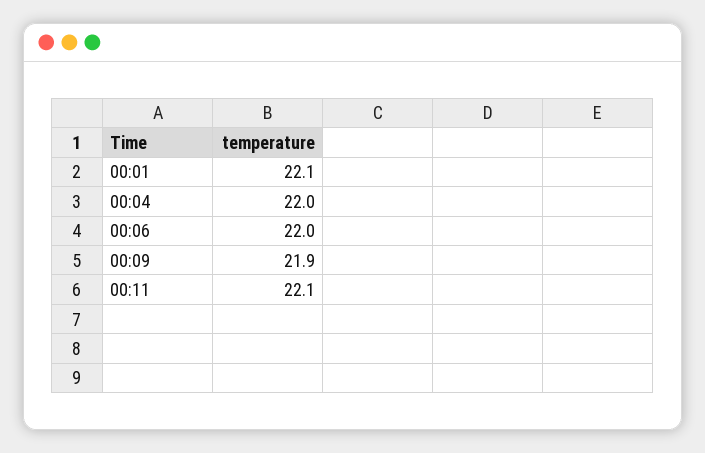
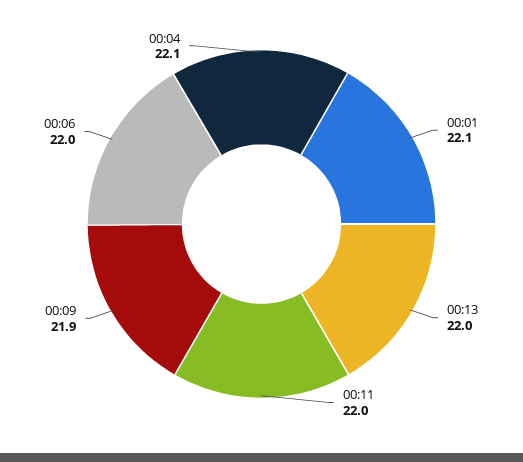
00:04: 22 -> 22.1
00:11: 22.1 -> 22
00:13: none -> 22

